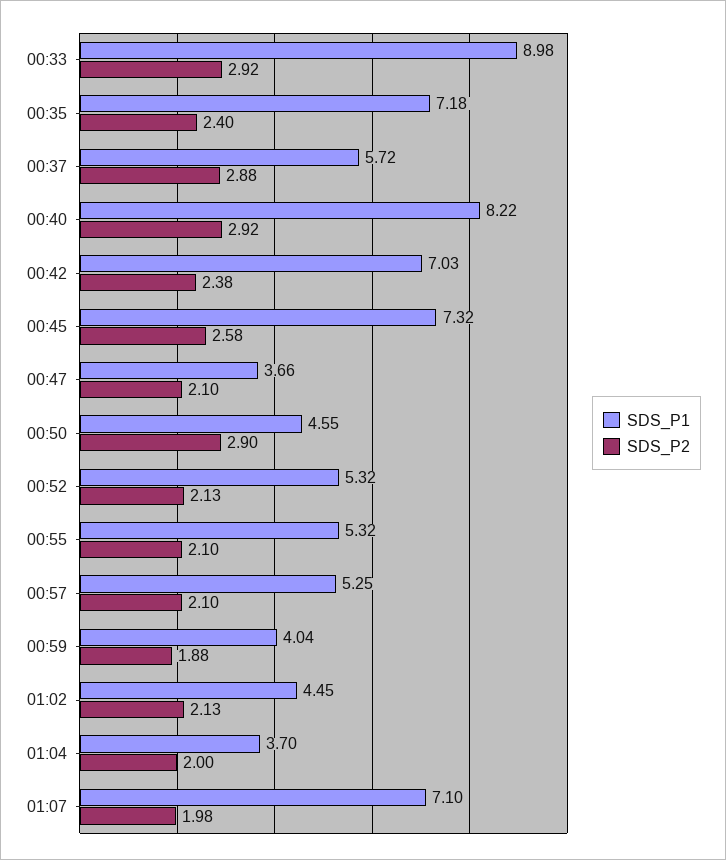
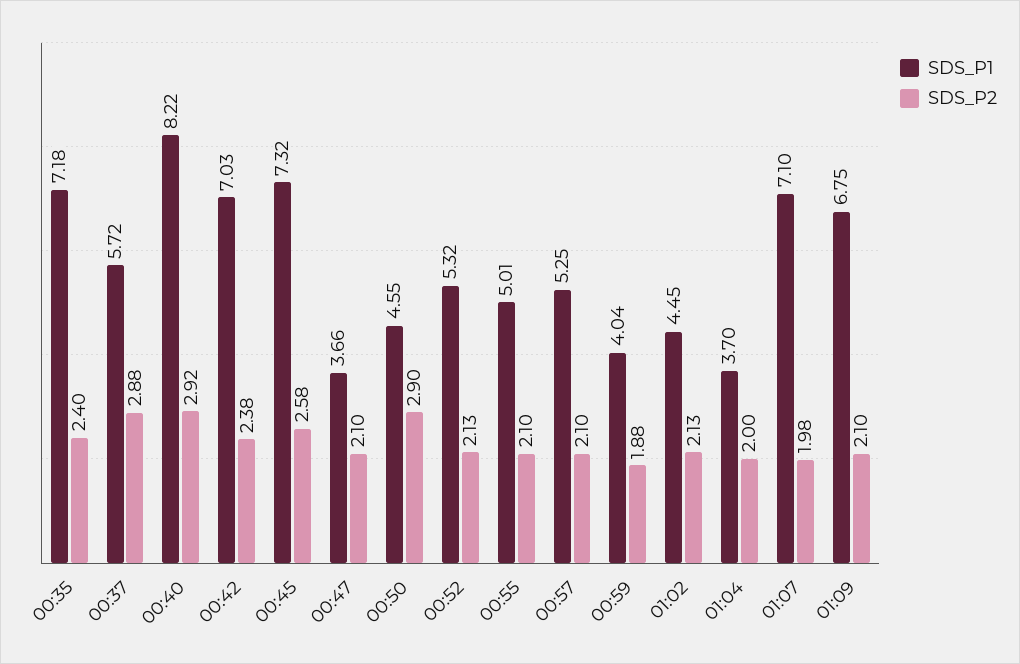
SDS_P1, 00:33: 8.98 -> none
SDS_P2, 00:33: 2.92 -> none
SDS_P1, 00:55: 5.32 -> 5.01
SDS_P1, 01:09: none -> 6.75
SDS_P2, 01:09: none -> 2.1

